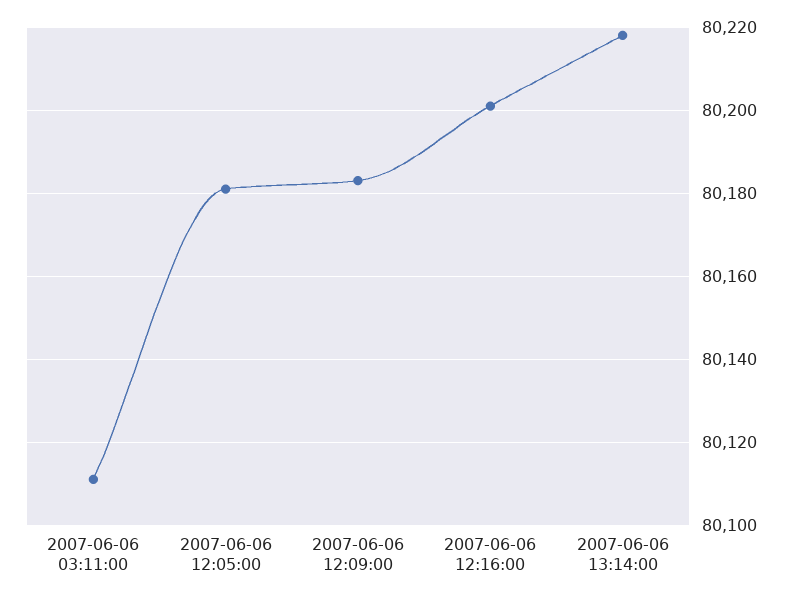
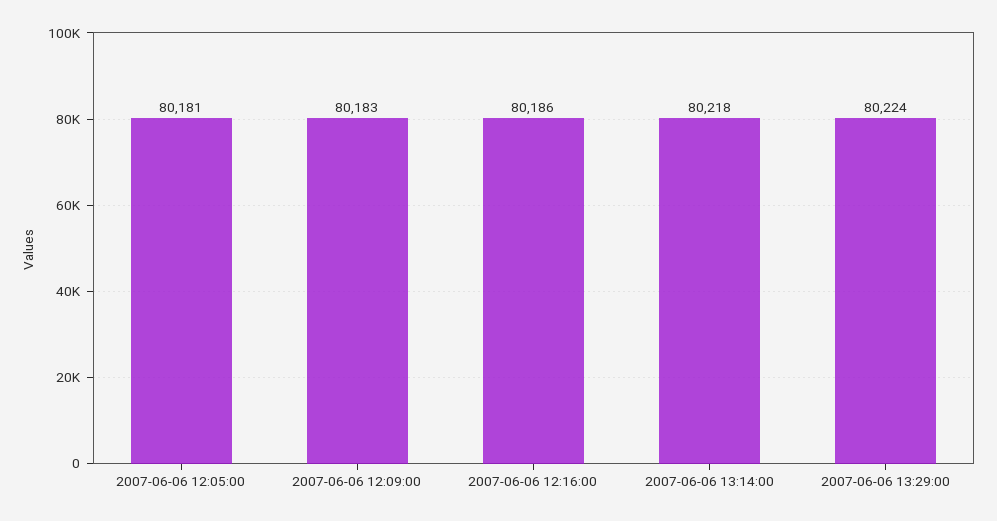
2007-06-06 03:11:00: 80110 -> none
2007-06-06 12:16:00: 80200 -> 80186
2007-06-06 13:29:00: none -> 80224

